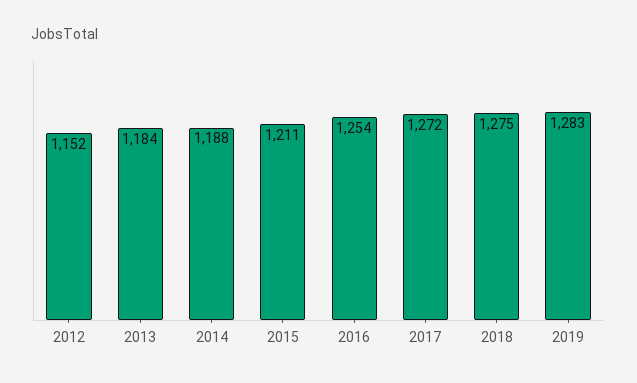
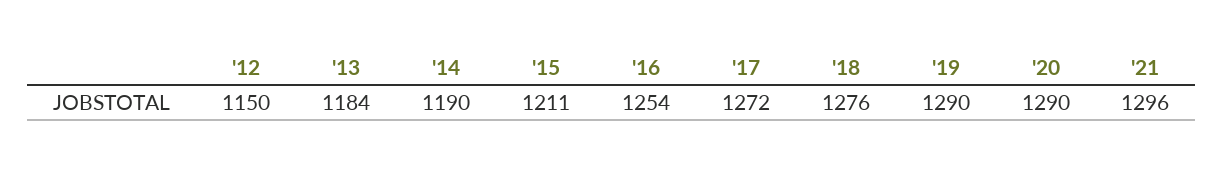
2012: 1152 -> 1150
2014: 1188 -> 1190
2018: 1275 -> 1276
2019: 1283 -> 1290
'20: none -> 1290
'21: none -> 1296

